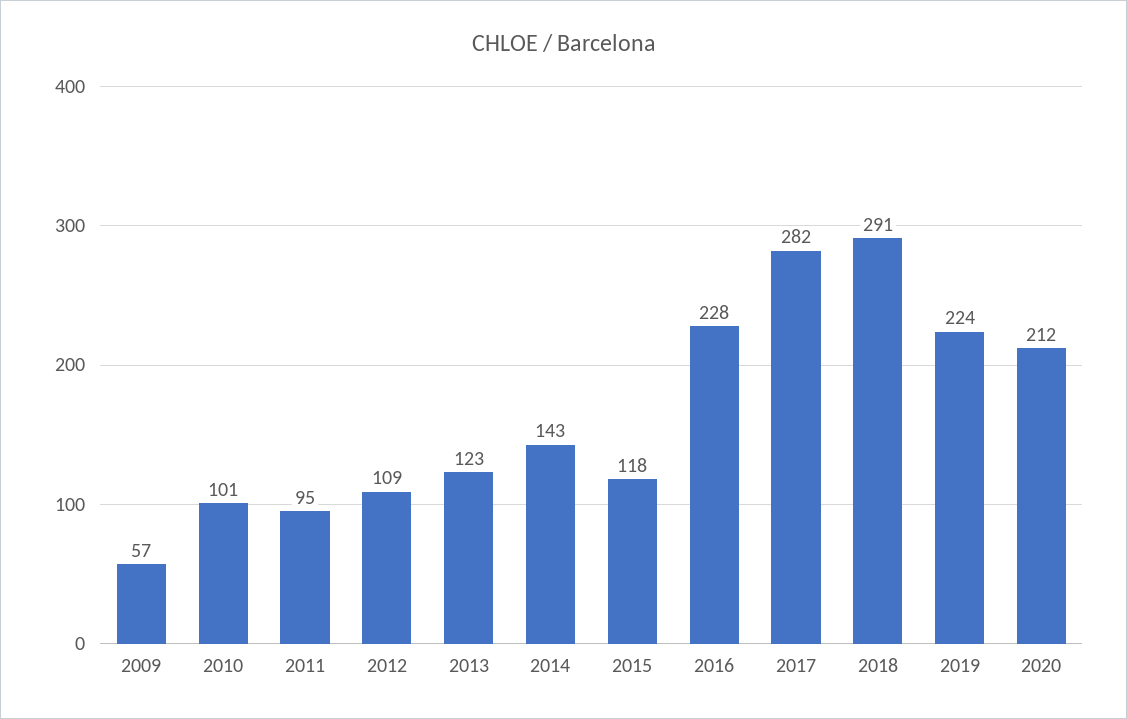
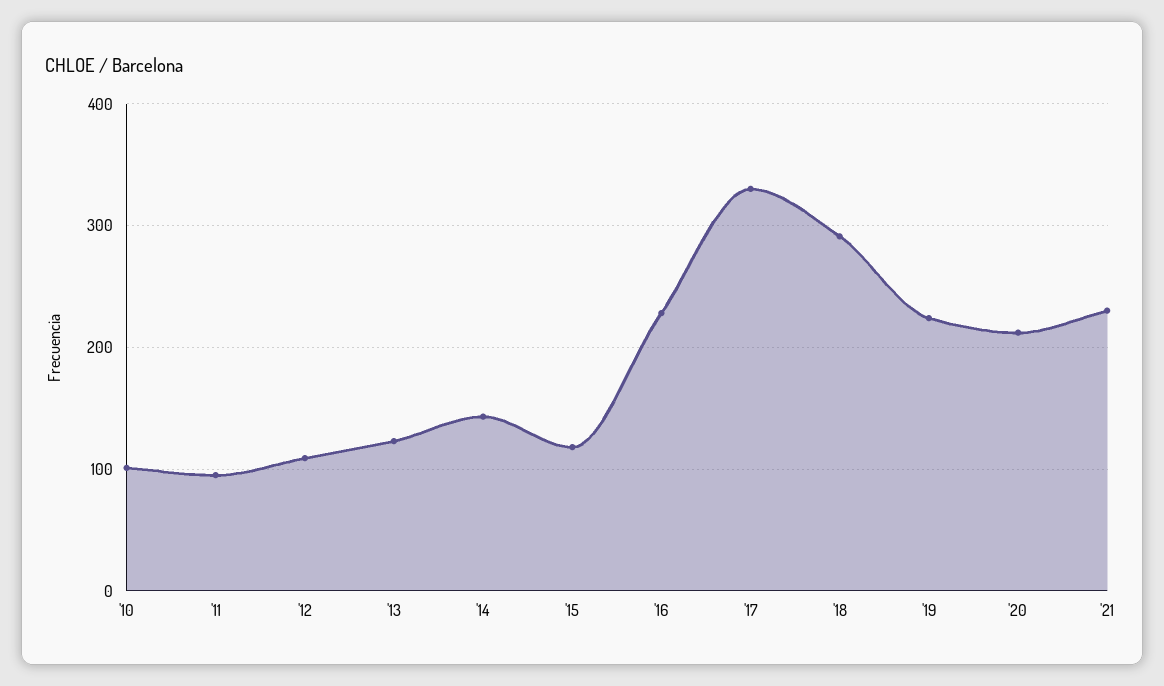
2009: 57 -> none
2017: 282 -> 330
'21: none -> 230

